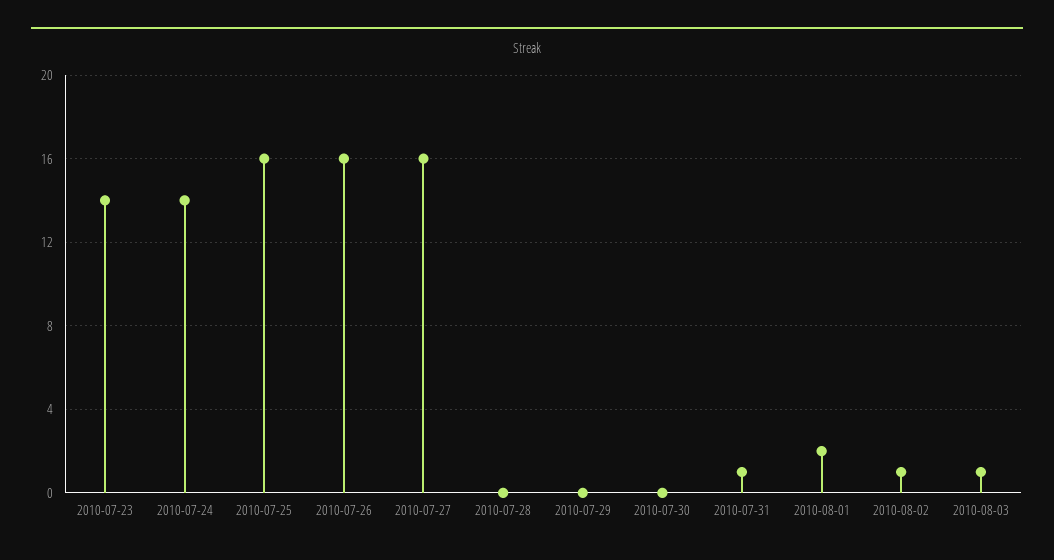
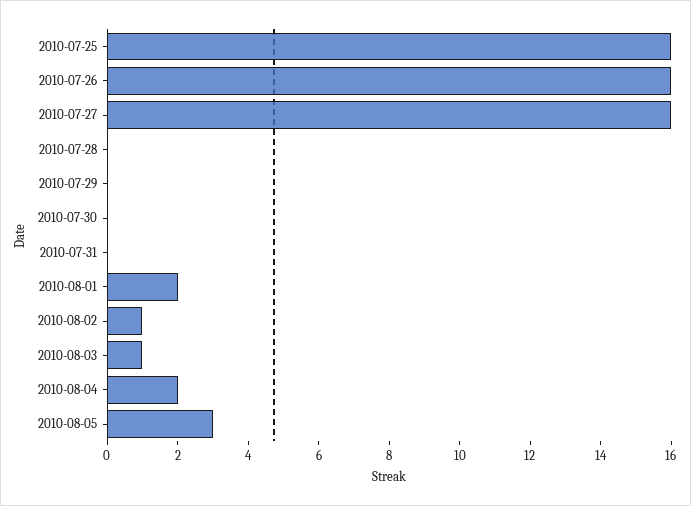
2010-07-23: 14 -> none
2010-07-24: 14 -> none
2010-07-31: 1 -> 0
2010-08-04: none -> 2
2010-08-05: none -> 3

